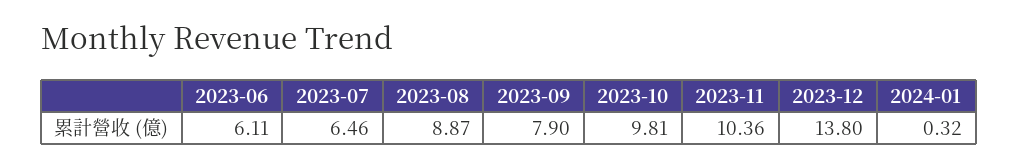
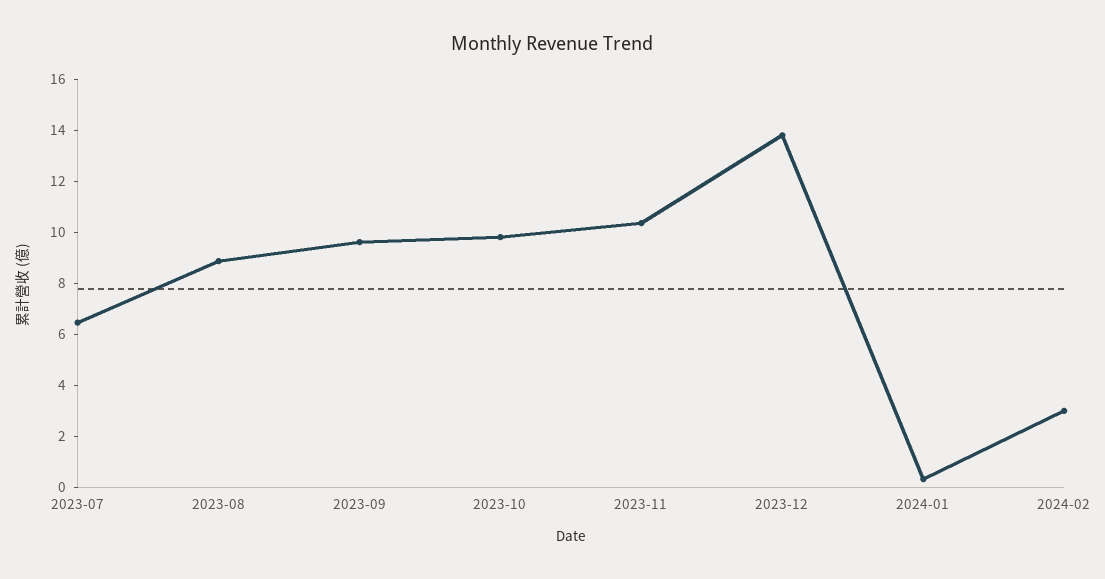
2023-06: 6.11 -> none
2023-09: 7.9 -> 9.5
2024-02: none -> 3

